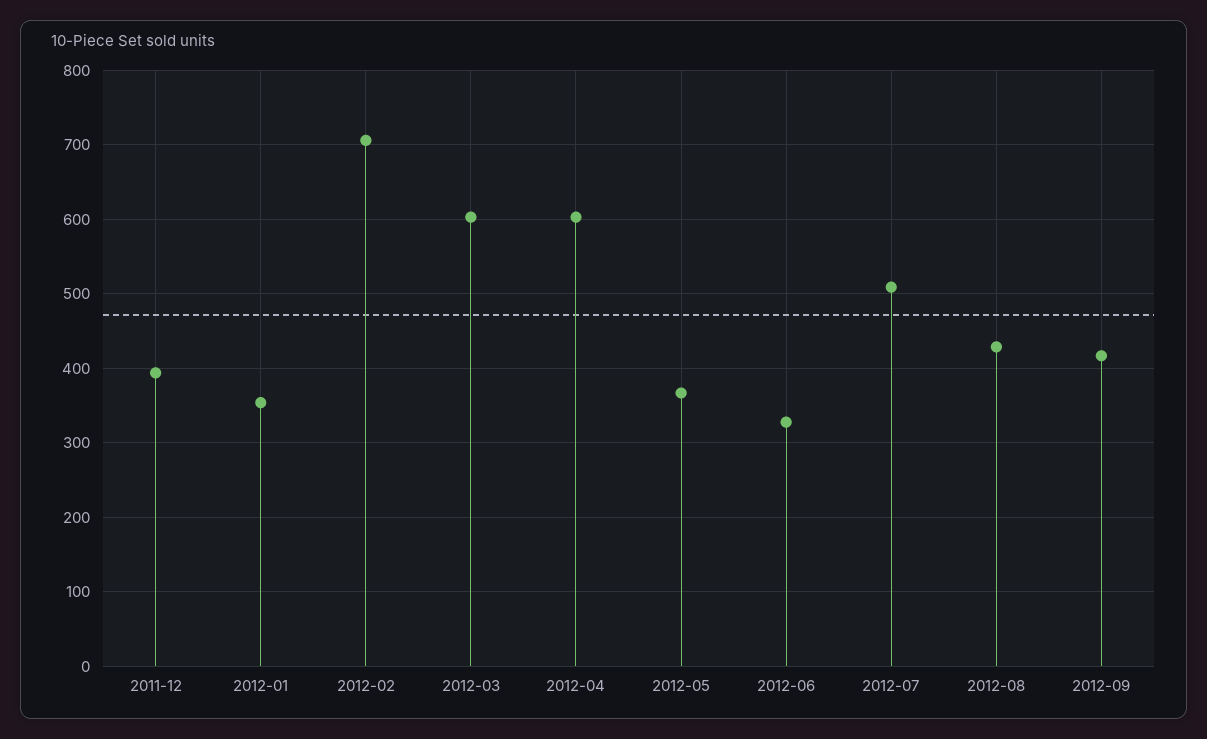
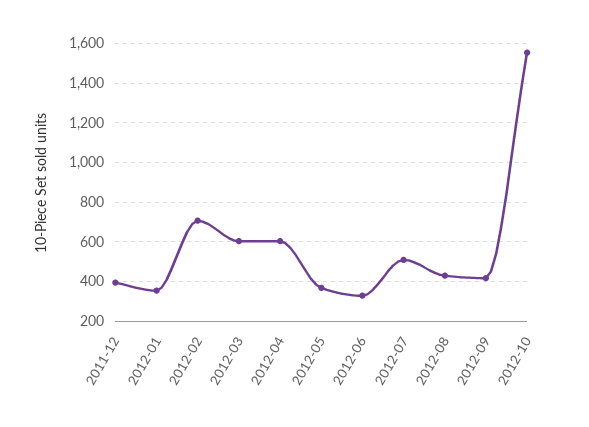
2012-10: none -> 1550

